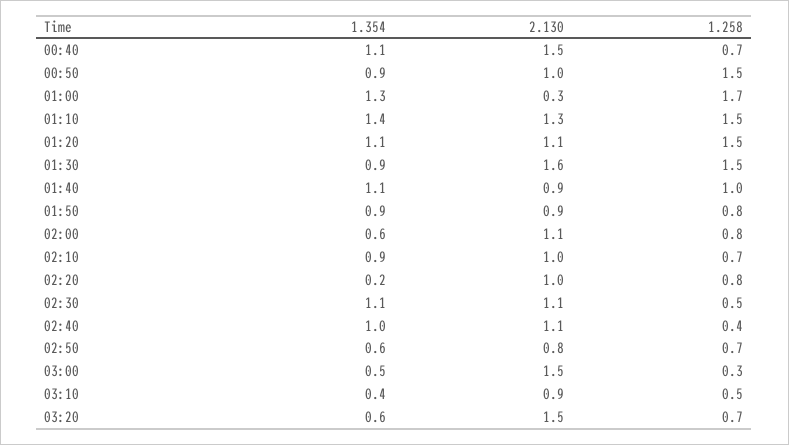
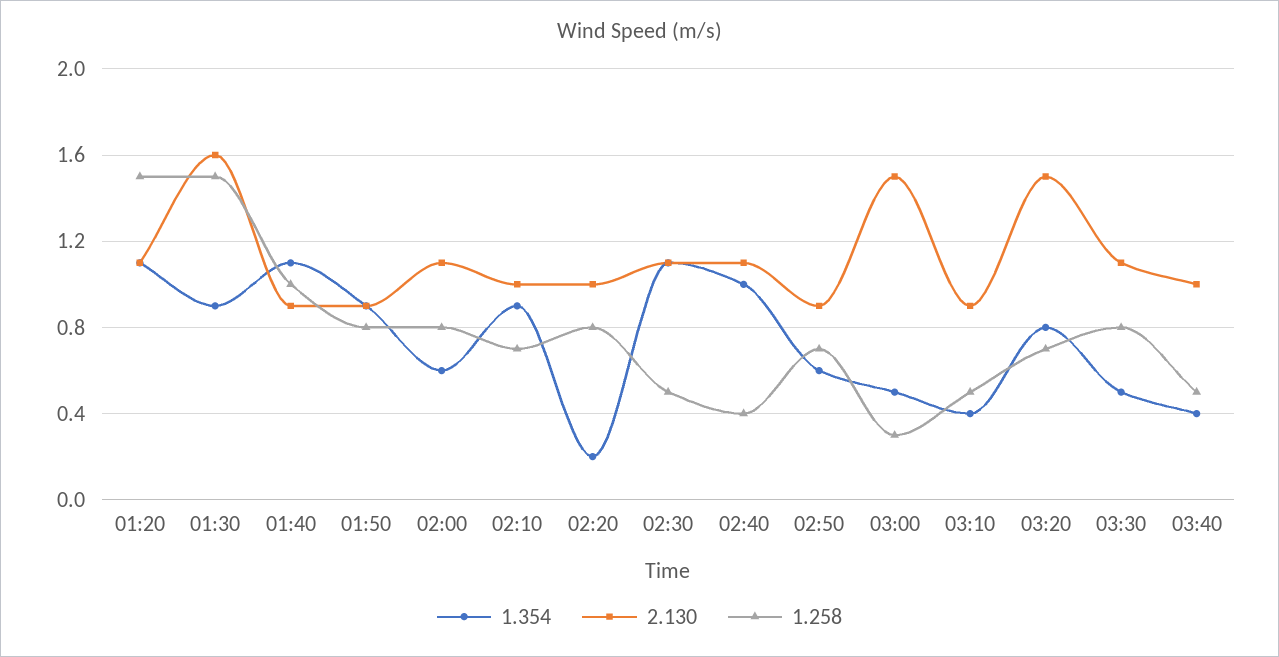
1.354, 00:40: 1.1 -> none
2.130, 00:40: 1.5 -> none
1.258, 00:40: 0.7 -> none
1.354, 00:50: 0.9 -> none
2.130, 00:50: 1 -> none
1.258, 00:50: 1.5 -> none
1.354, 01:00: 1.3 -> none
2.130, 01:00: 0.3 -> none
1.258, 01:00: 1.7 -> none
1.354, 01:10: 1.4 -> none
2.130, 01:10: 1.3 -> none
1.258, 01:10: 1.5 -> none
2.130, 02:50: 0.8 -> 0.9
1.354, 03:20: 0.6 -> 0.8
1.354, 03:30: none -> 0.5
2.130, 03:30: none -> 1.1
1.258, 03:30: none -> 0.8
1.354, 03:40: none -> 0.4
2.130, 03:40: none -> 1
1.258, 03:40: none -> 0.5

